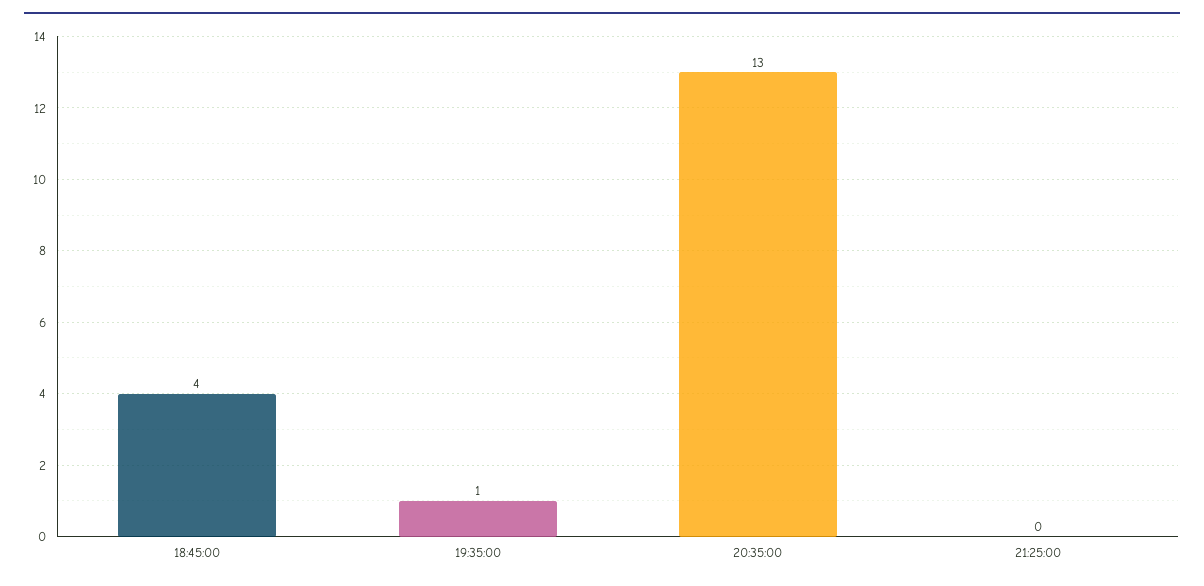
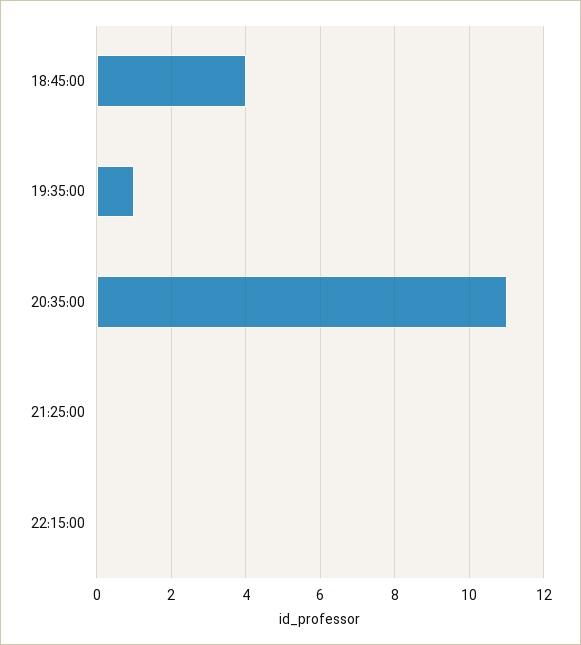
20:35:00: 13 -> 11
22:15:00: none -> 0

